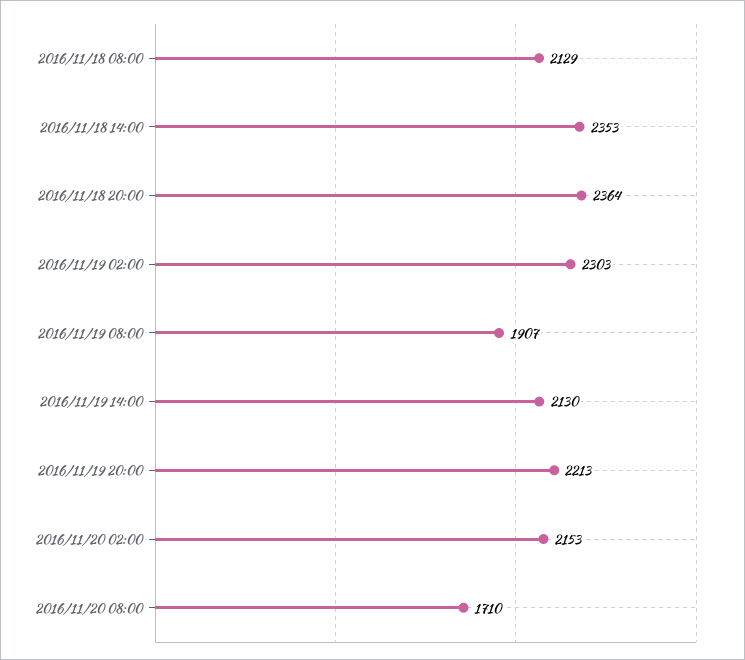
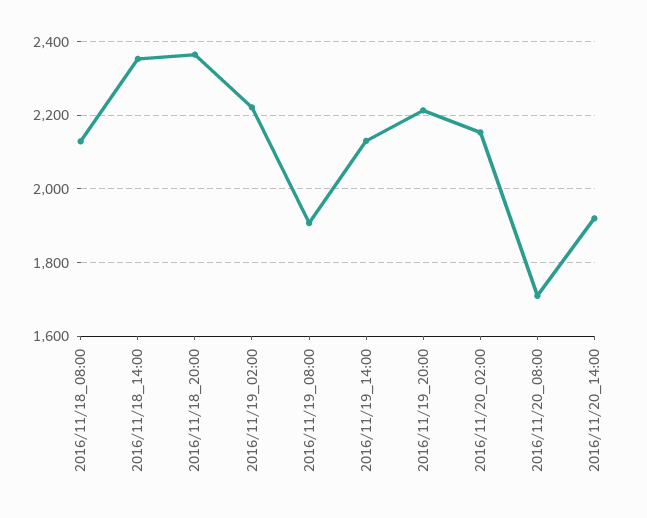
2016/11/19 02:00: 2303 -> 2220
2016/11/20_14:00: none -> 1920

